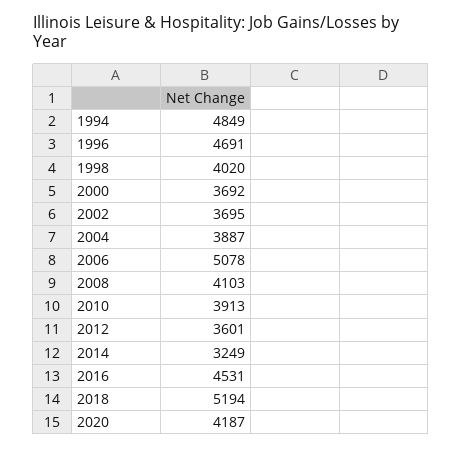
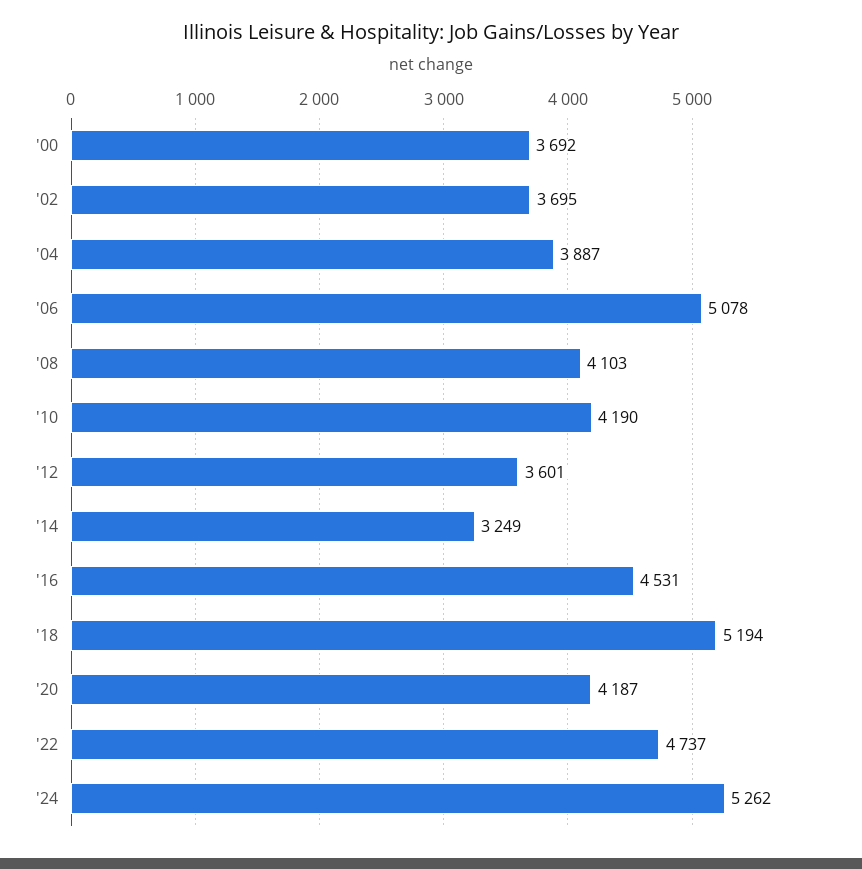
1994: 4849 -> none
1996: 4691 -> none
1998: 4020 -> none
2010: 3913 -> 4190
'22: none -> 4737
'24: none -> 5262

